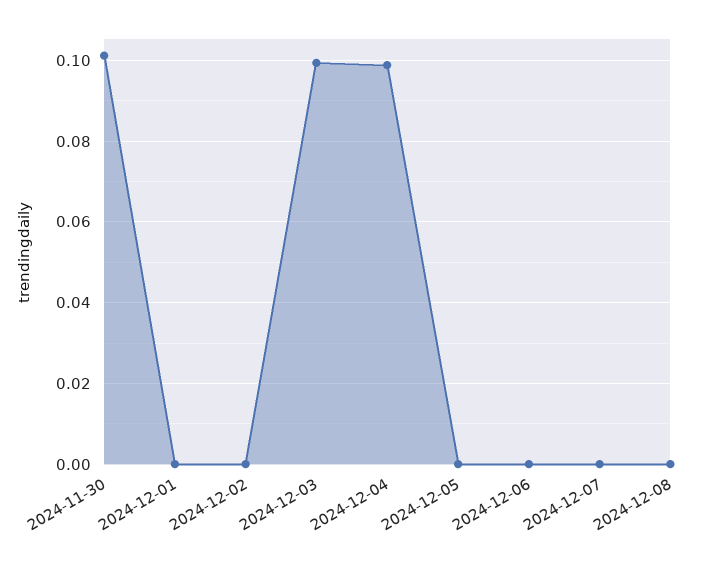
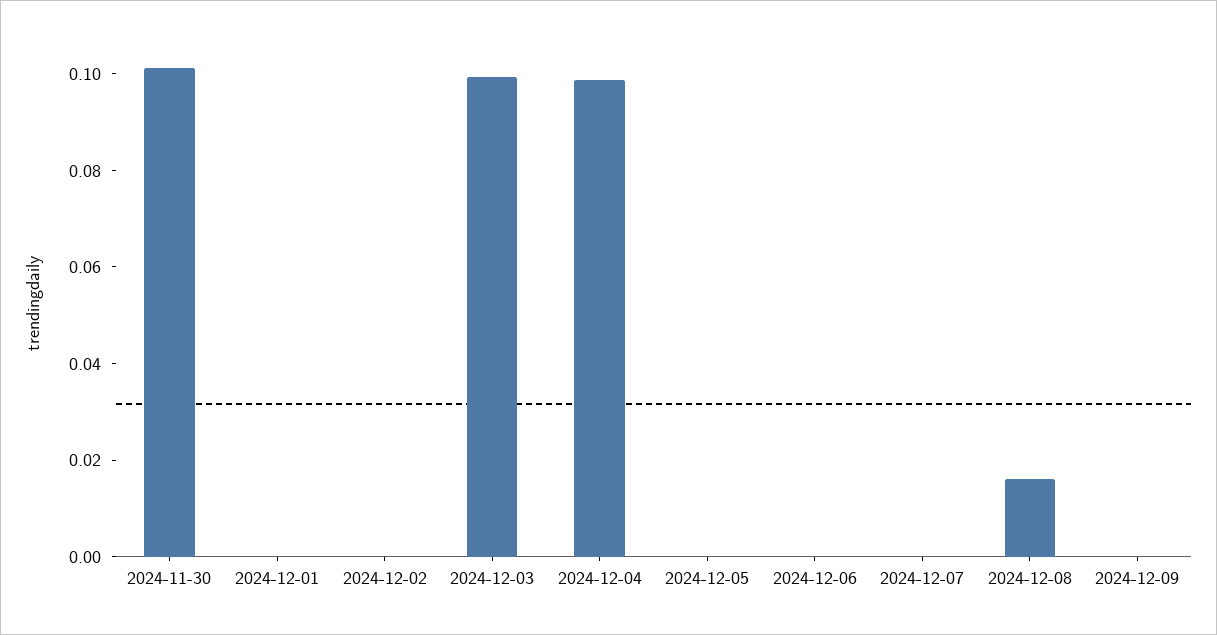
2024-12-08: 0 -> 0.015
2024-12-09: none -> 0

